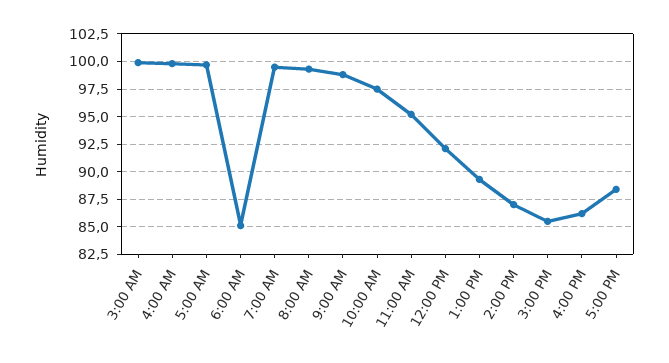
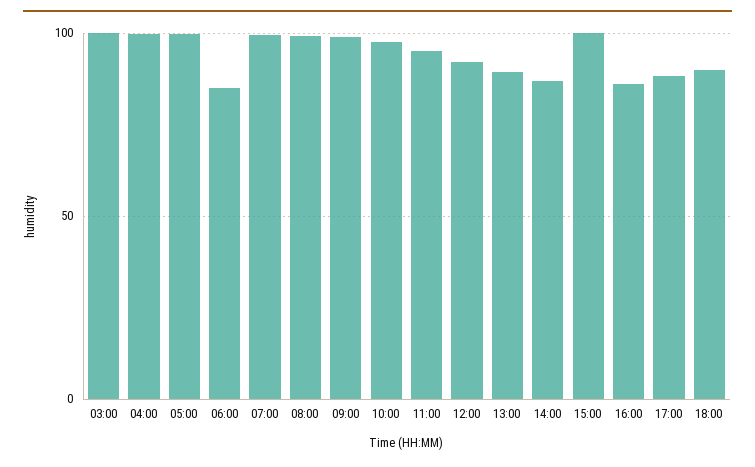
3:00 PM: 85 -> 100
18:00: none -> 90

